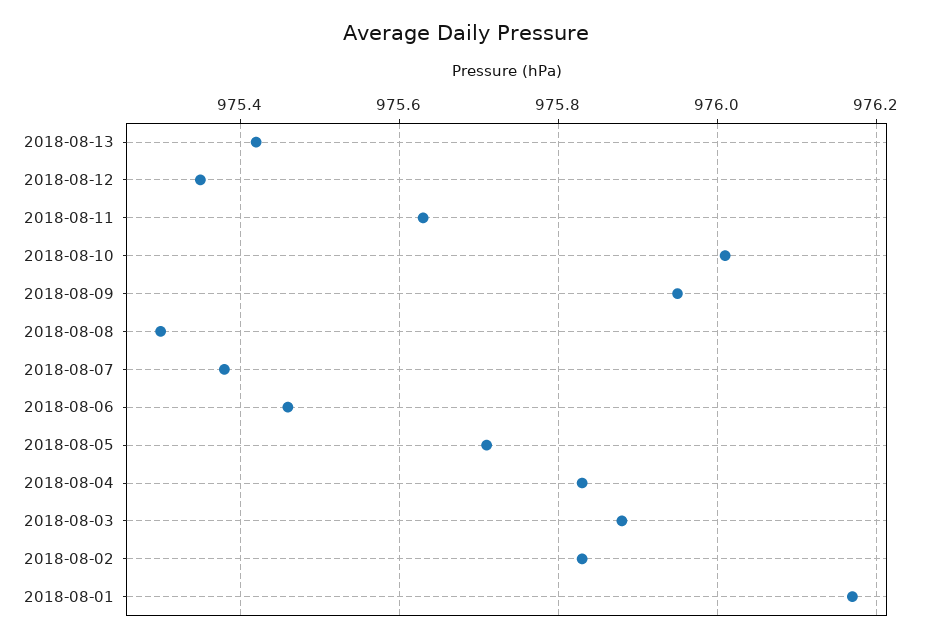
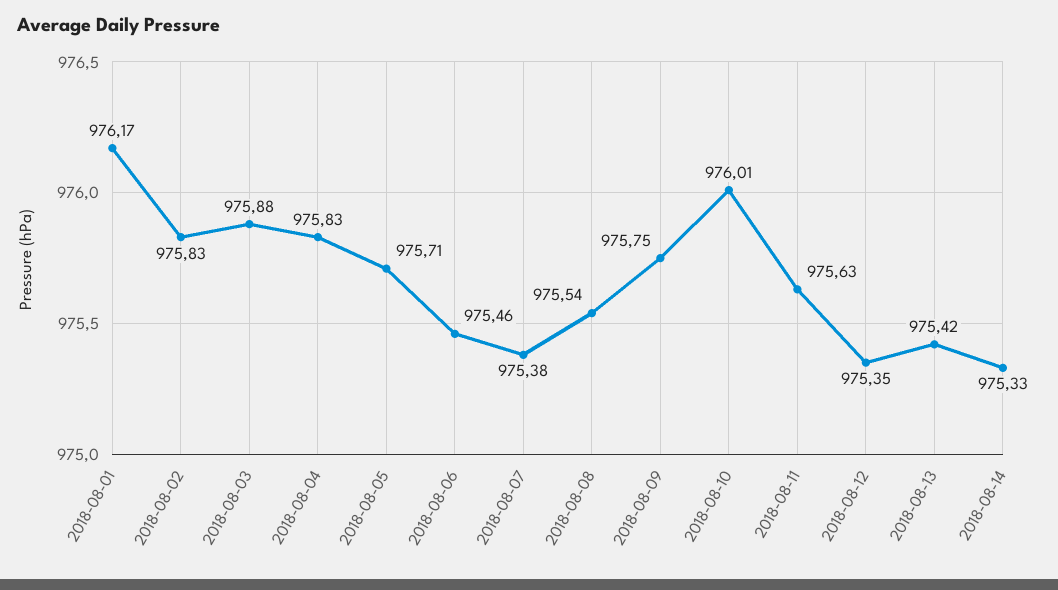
2018-08-09: 975.95 -> 975.75
2018-08-08: 975.3 -> 975.54
2018-08-14: none -> 975.33

